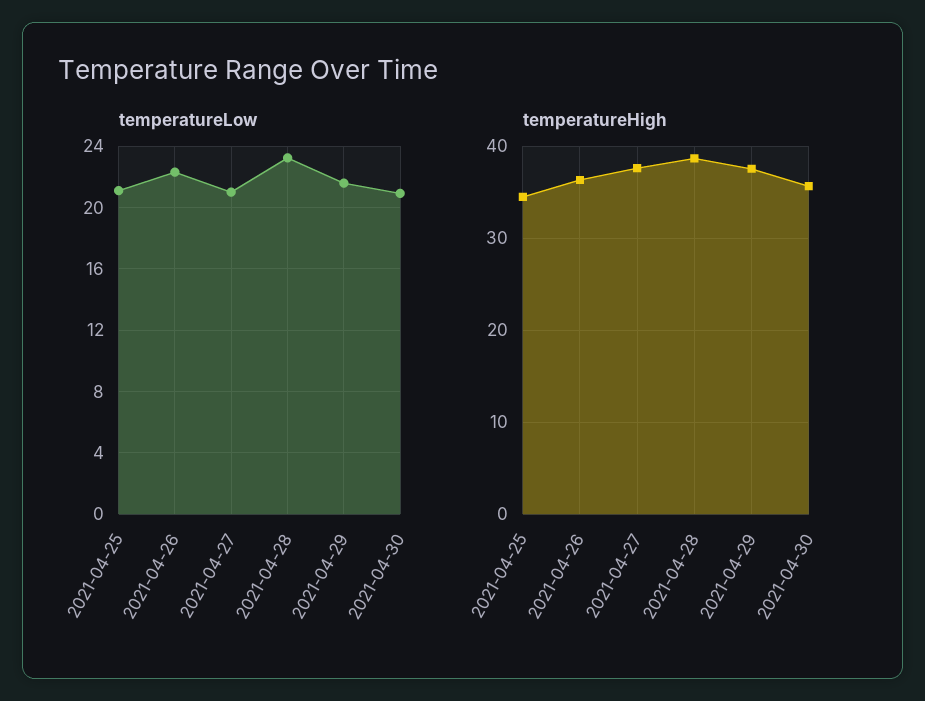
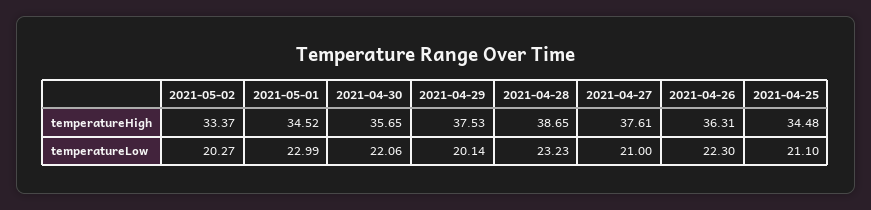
temperatureLow, 2021-04-29: 21.5 -> 20.14
temperatureLow, 2021-04-30: 21 -> 22.06
temperatureHigh, 2021-05-02: none -> 33.37
temperatureHigh, 2021-05-01: none -> 34.52
temperatureLow, 2021-05-02: none -> 20.27
temperatureLow, 2021-05-01: none -> 22.99

